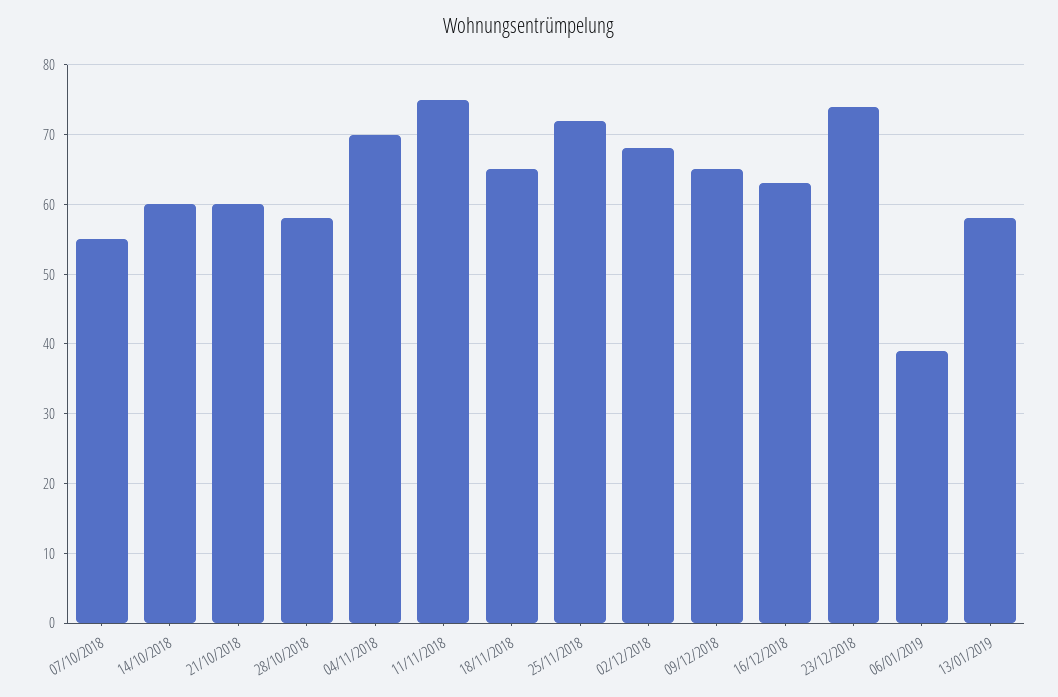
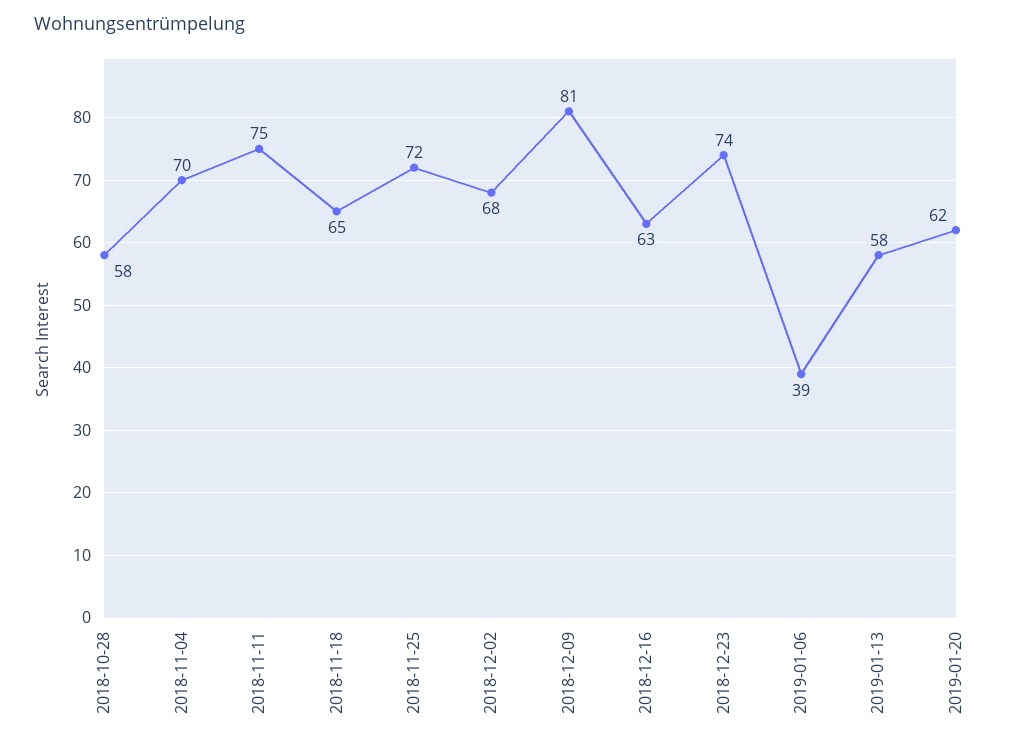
07/10/2018: 55 -> none
14/10/2018: 60 -> none
21/10/2018: 60 -> none
09/12/2018: 65 -> 81
2019-01-20: none -> 62

